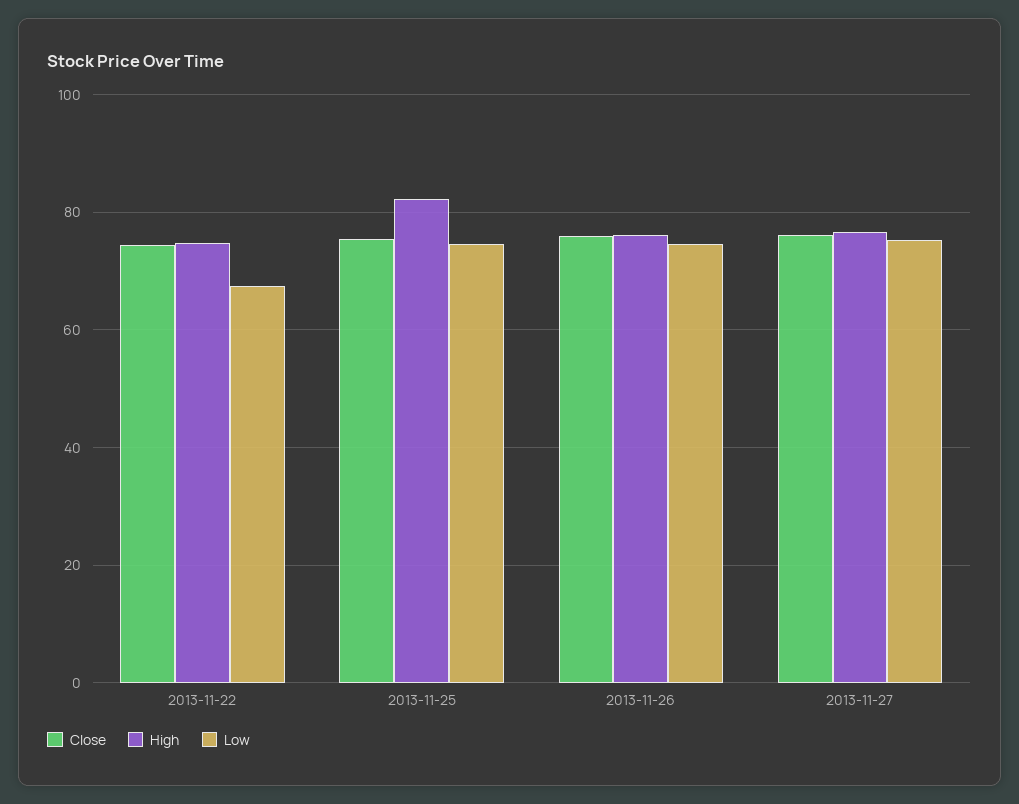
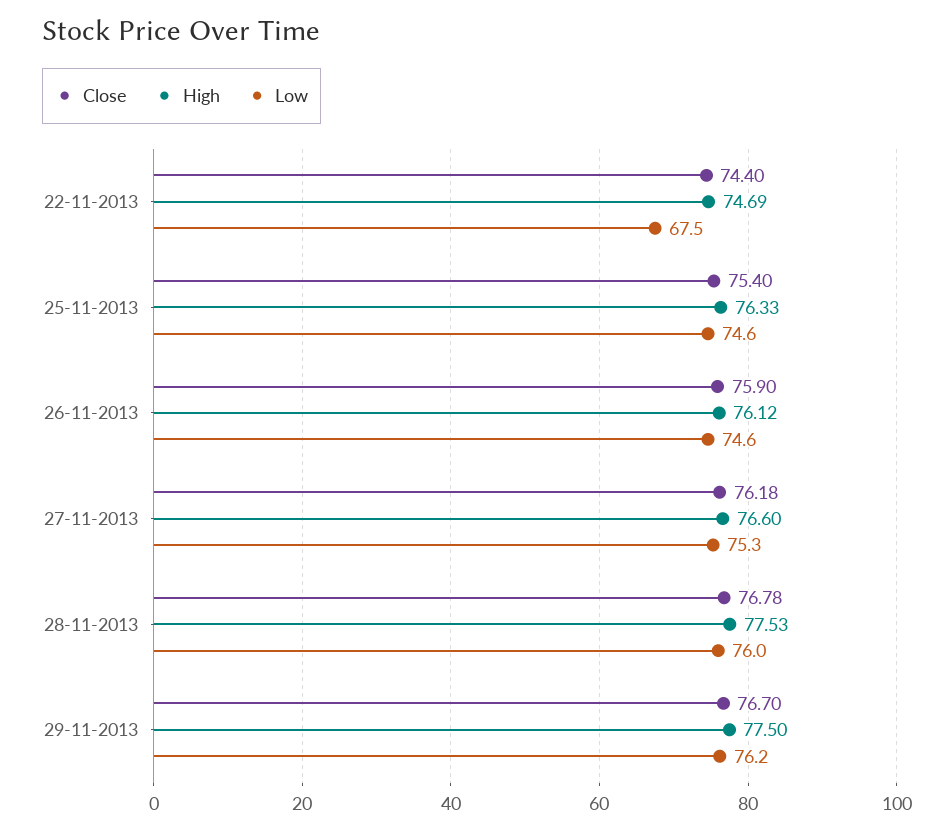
High, 2013-11-25: 82 -> 76.33
Close, 28-11-2013: none -> 76.78
High, 28-11-2013: none -> 77.53
Low, 28-11-2013: none -> 76
Close, 29-11-2013: none -> 76.7
High, 29-11-2013: none -> 77.5
Low, 29-11-2013: none -> 76.2

